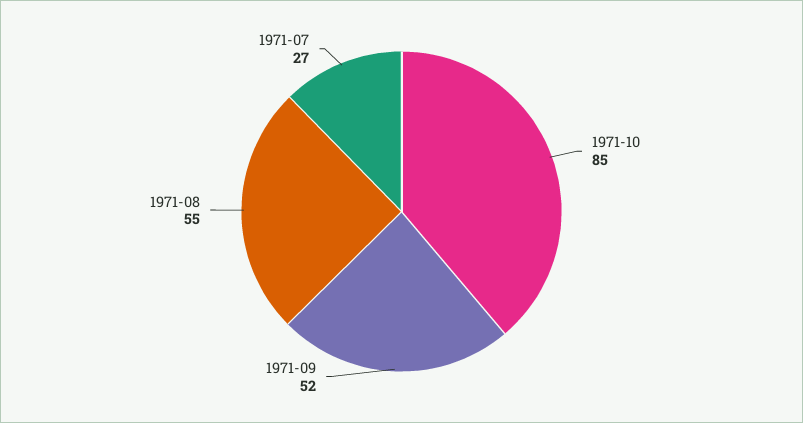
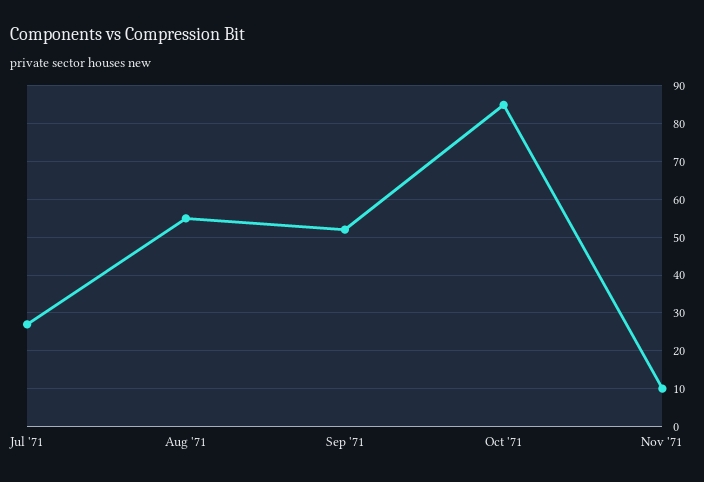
Nov '71: none -> 10

